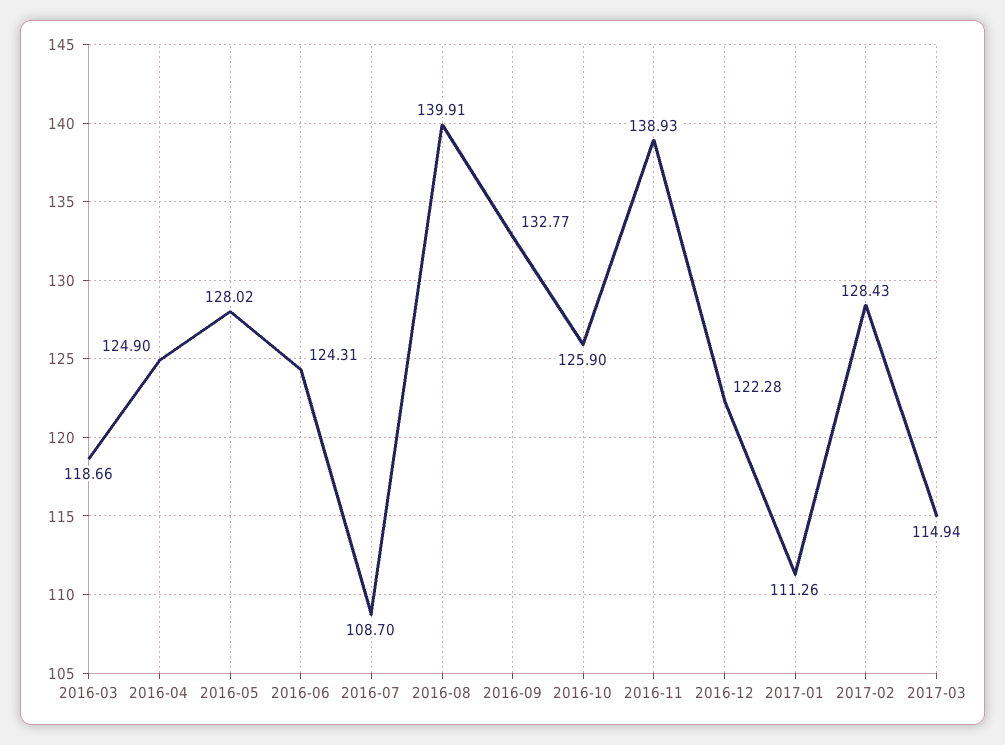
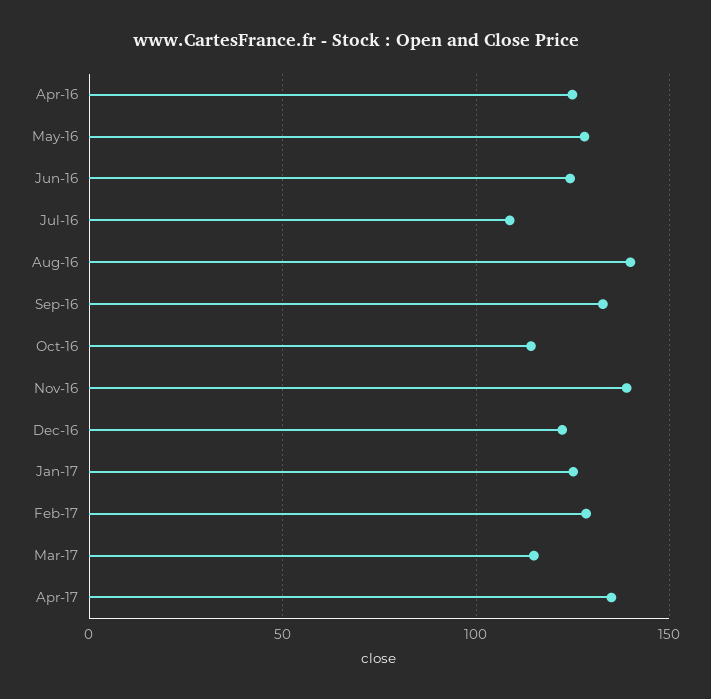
2016-03: 118.66 -> none
2016-10: 125.9 -> 115
2017-01: 111.26 -> 125
Apr-17: none -> 135

